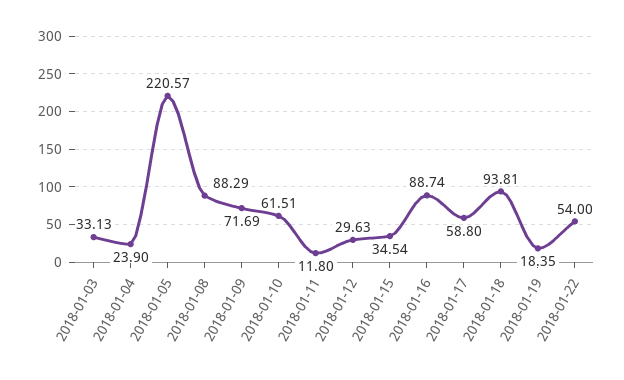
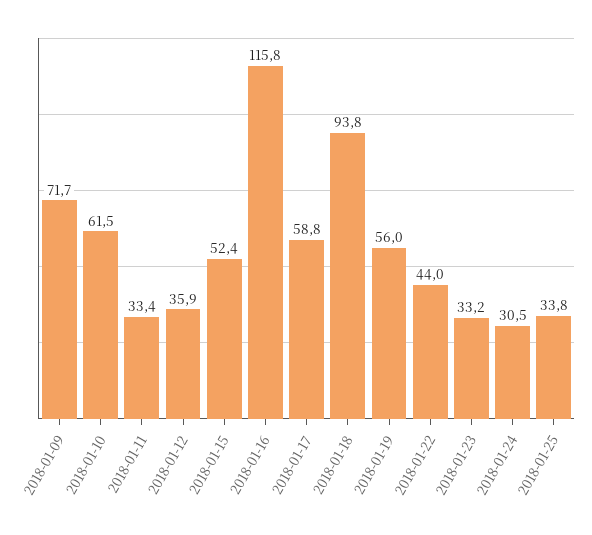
2018-01-03: 33.13 -> none
2018-01-04: 23.9 -> none
2018-01-05: 220.57 -> none
2018-01-08: 88.29 -> none
2018-01-11: 11.8 -> 33.4
2018-01-12: 29.63 -> 35.9
2018-01-15: 34.54 -> 52.4
2018-01-16: 88.74 -> 115.8
2018-01-19: 18.35 -> 56
2018-01-22: 54 -> 44
2018-01-23: none -> 33.2
2018-01-24: none -> 30.5
2018-01-25: none -> 33.8

